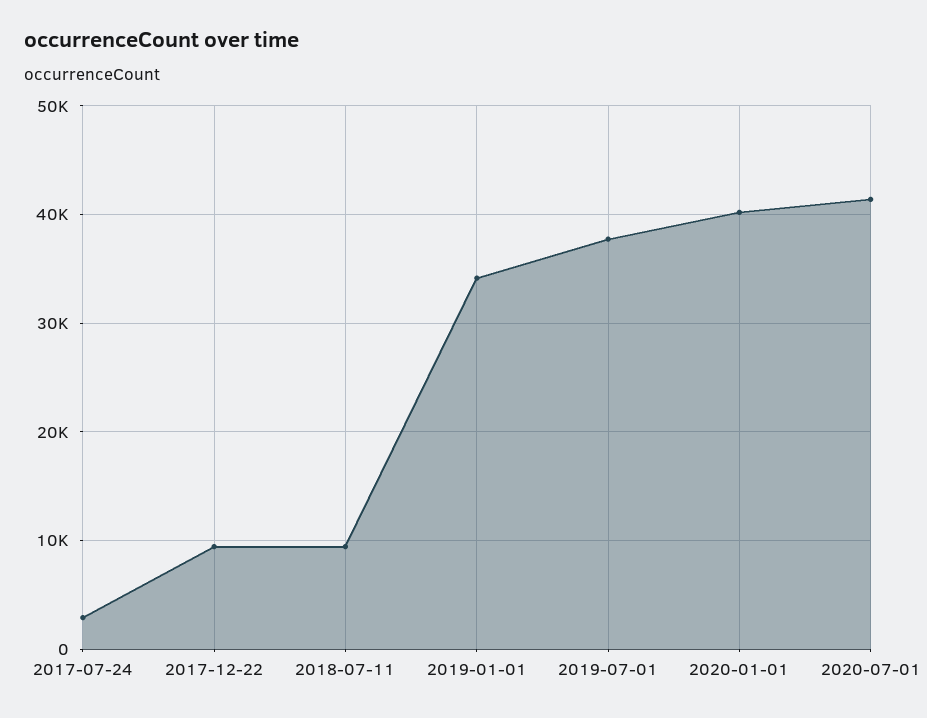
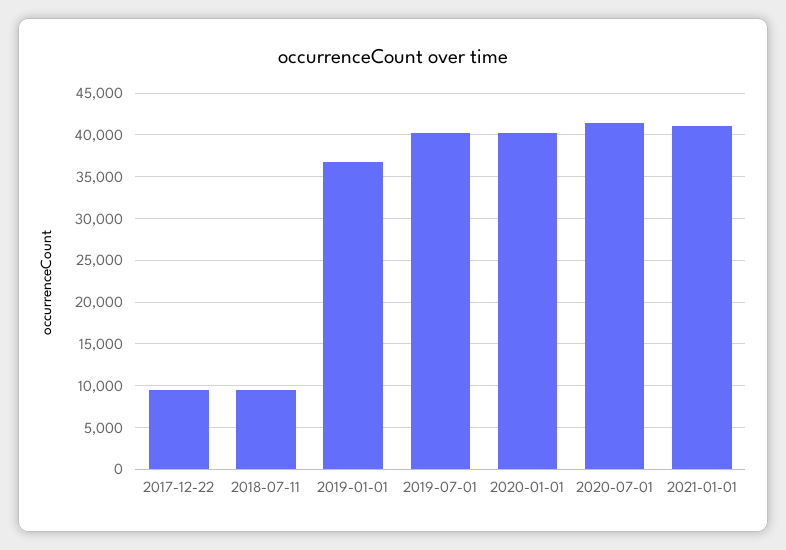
2017-07-24: 3000 -> none
2019-01-01: 34000 -> 37000
2019-07-01: 38000 -> 40000
2021-01-01: none -> 41000

